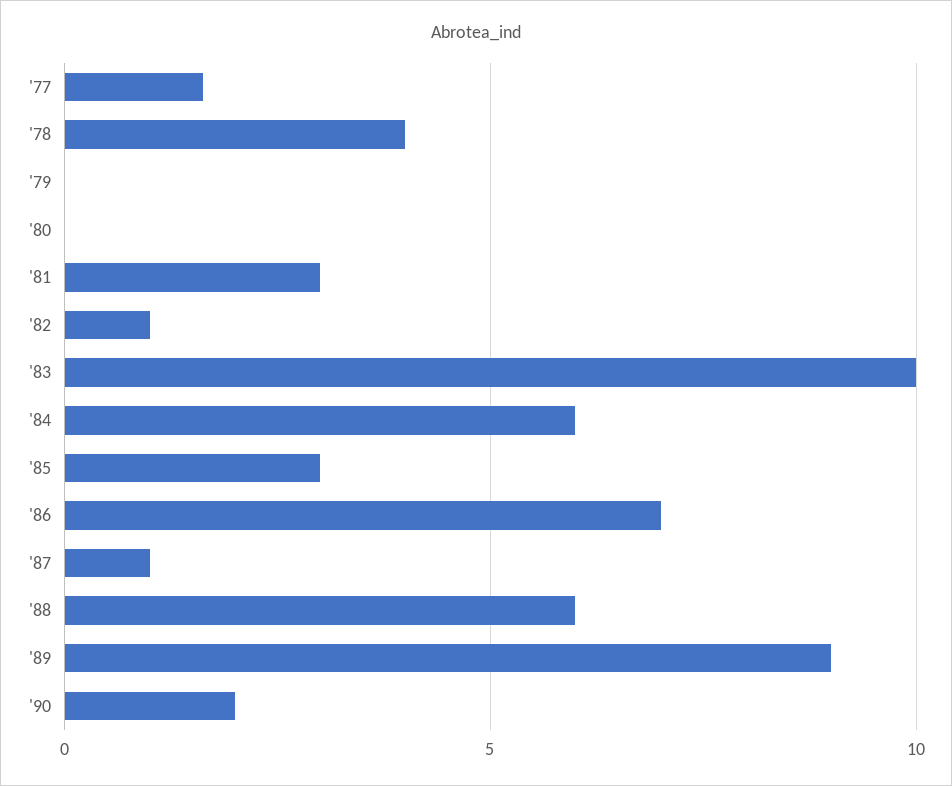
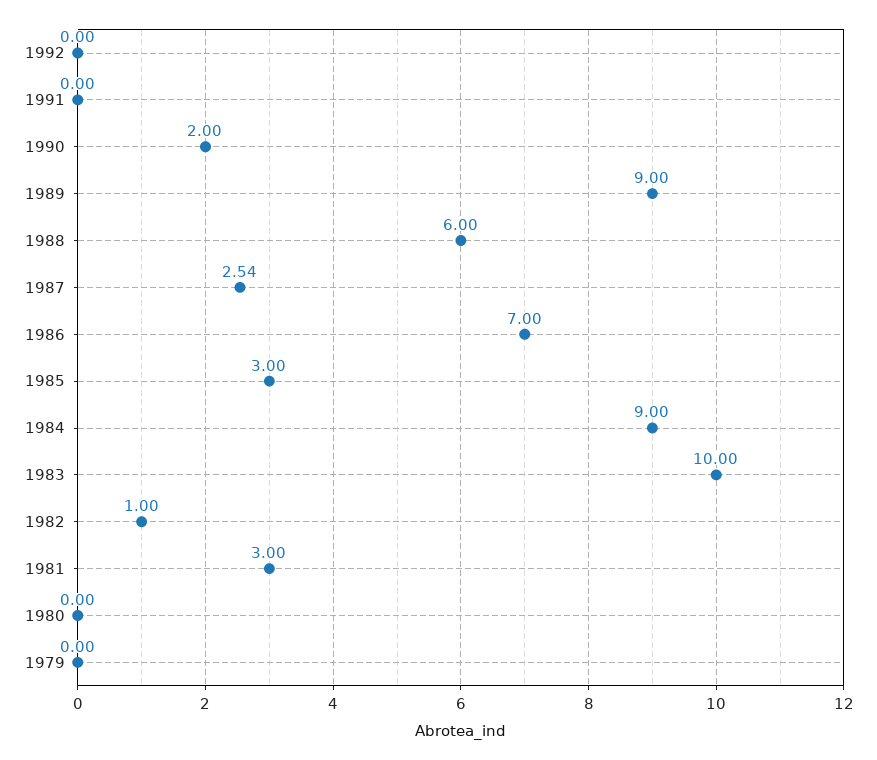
'77: 1.5 -> none
'78: 4 -> none
'84: 6 -> 9
'87: 1 -> 2.54
1992: none -> 0
1991: none -> 0

